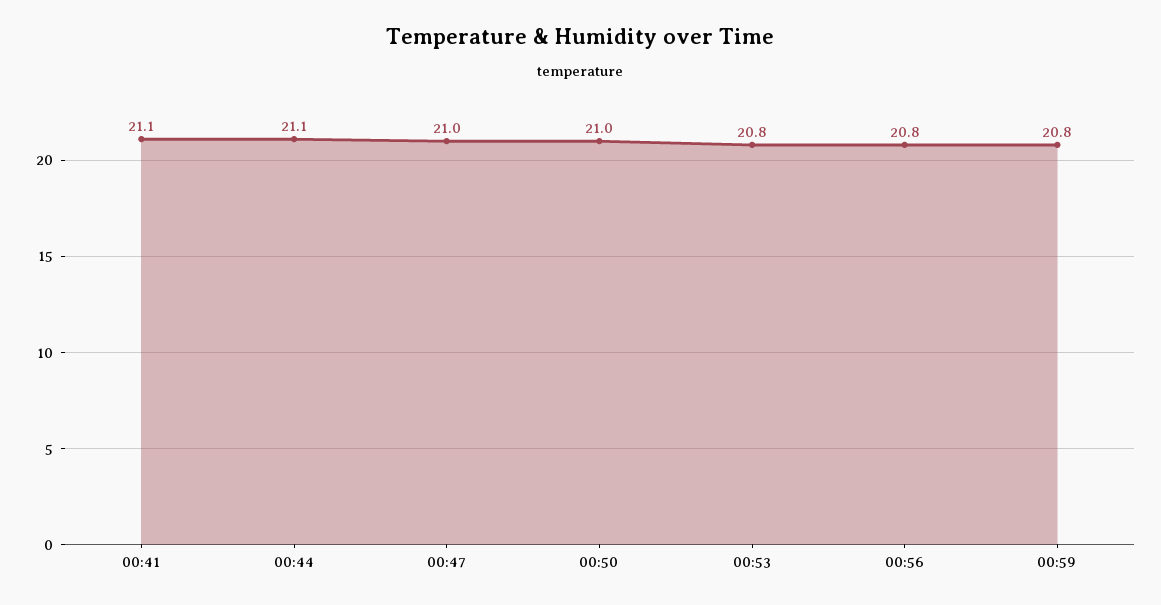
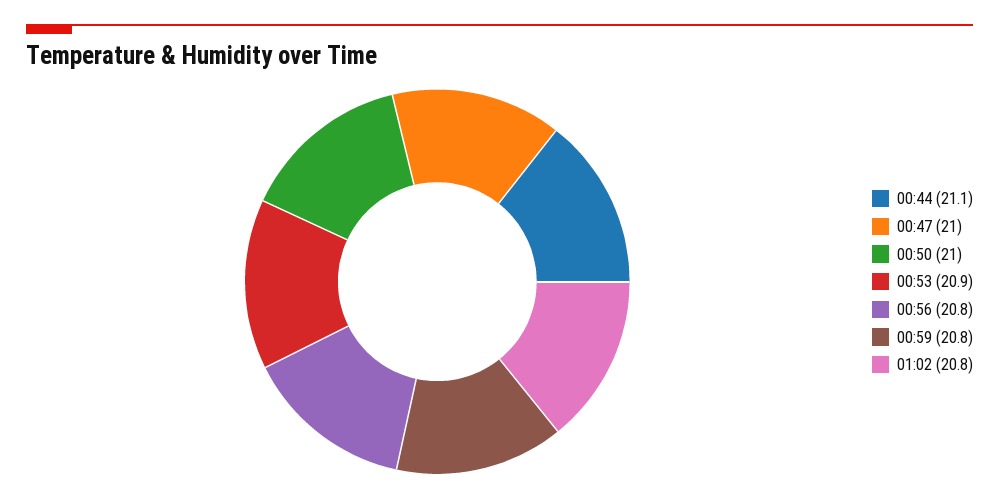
00:41: 21.1 -> none
00:53: 20.8 -> 20.9
01:02: none -> 20.8

